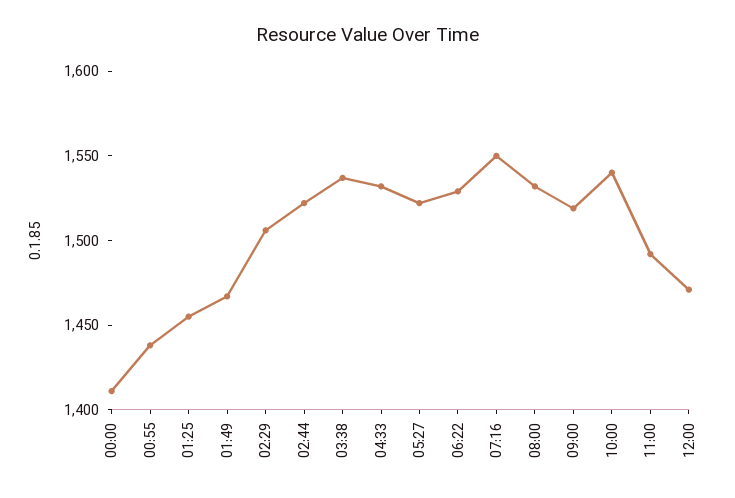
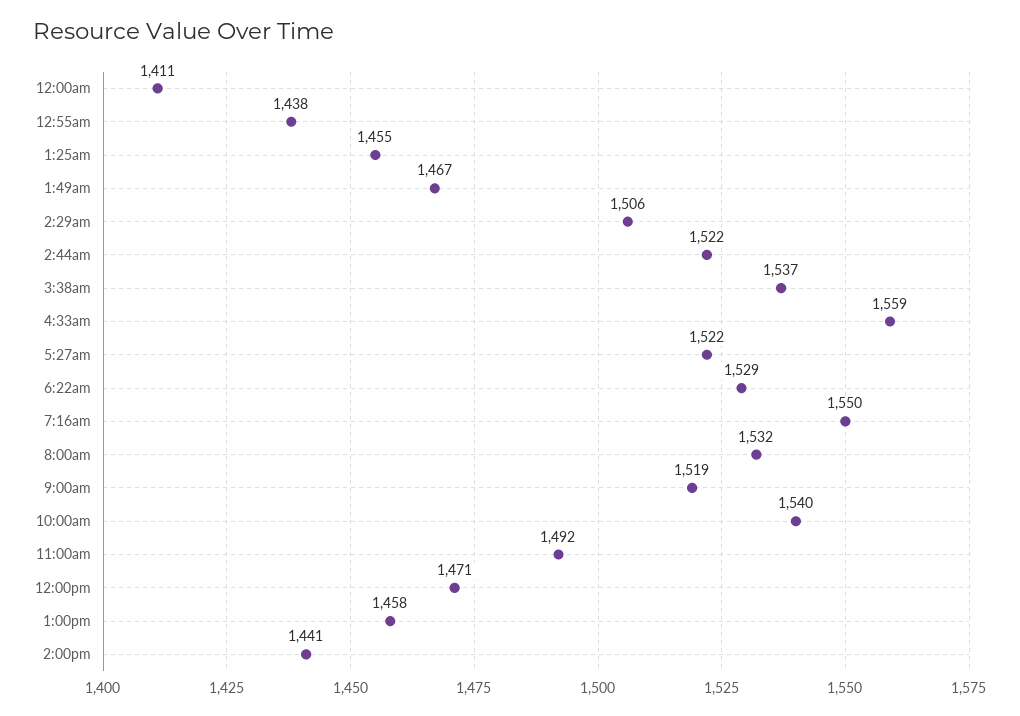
04:33: 1530 -> 1559
1:00pm: none -> 1458
2:00pm: none -> 1441

